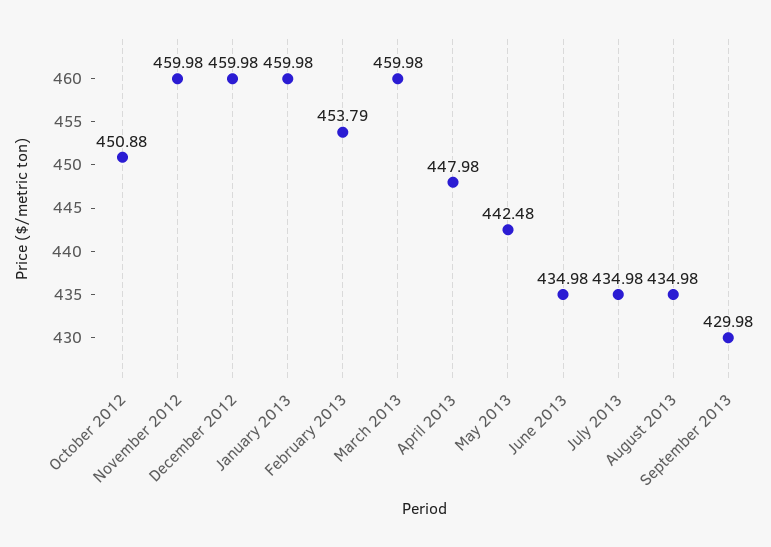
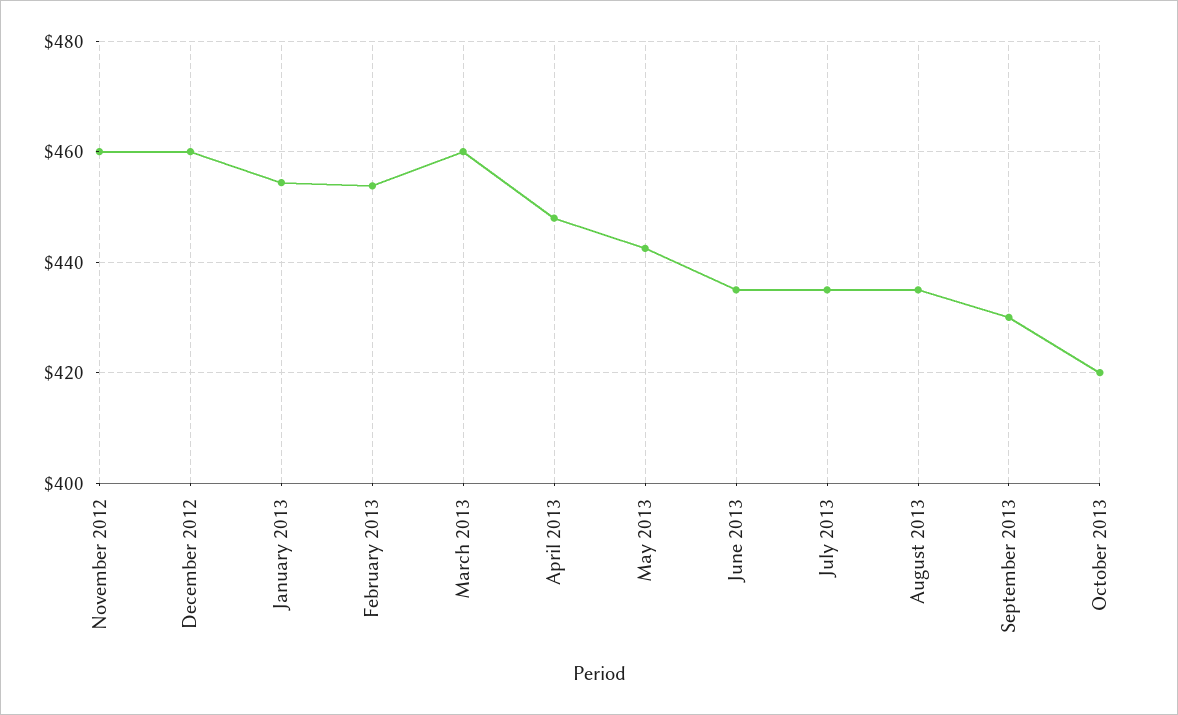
October 2012: 450.88 -> none
January 2013: 459.98 -> 454
October 2013: none -> 420

